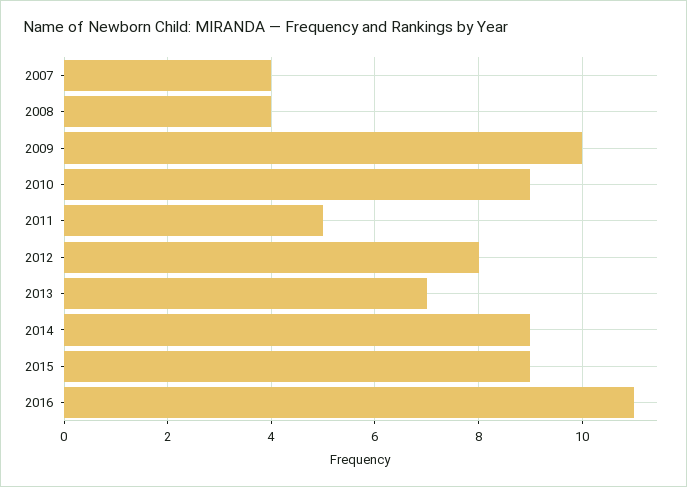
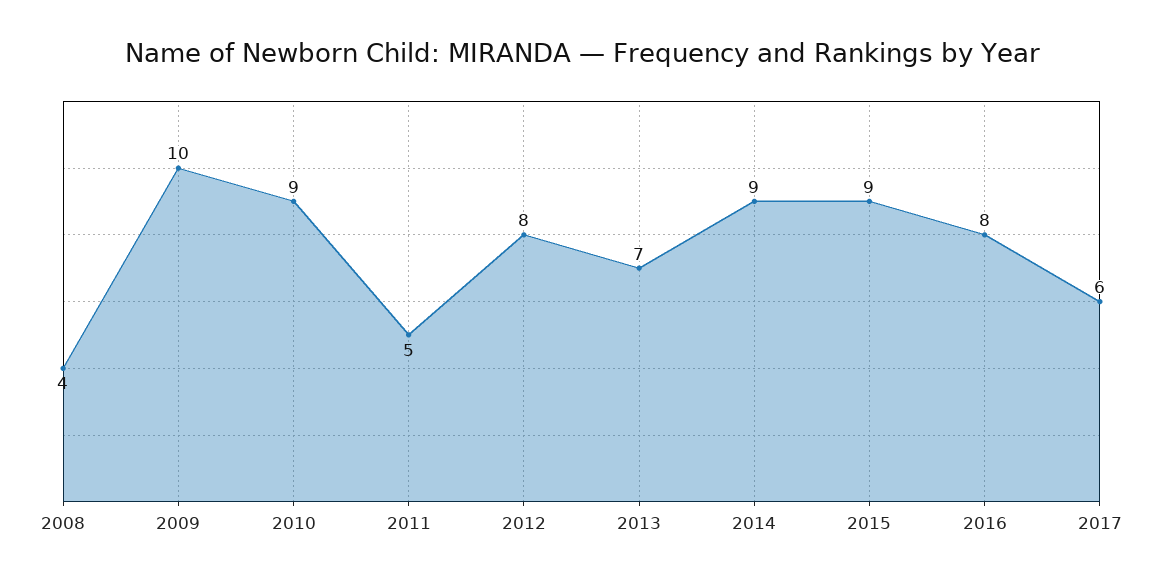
2007: 4 -> none
2016: 11 -> 8
2017: none -> 6

